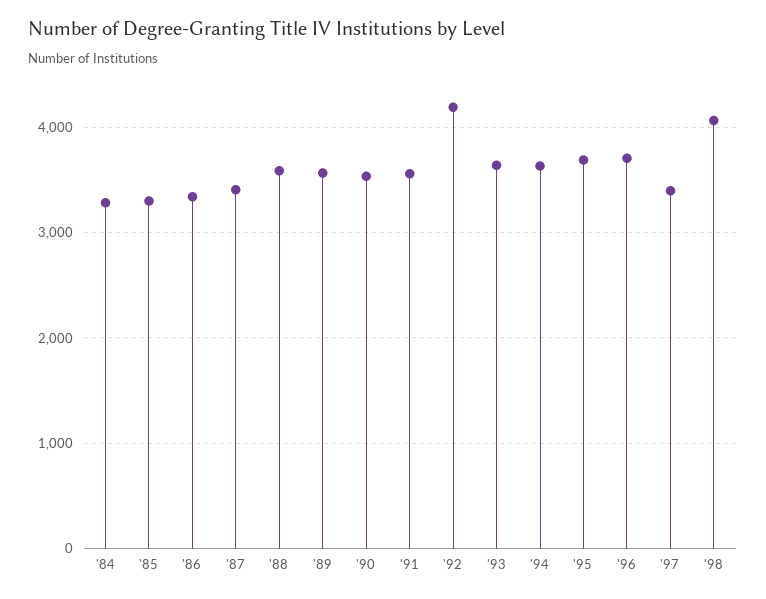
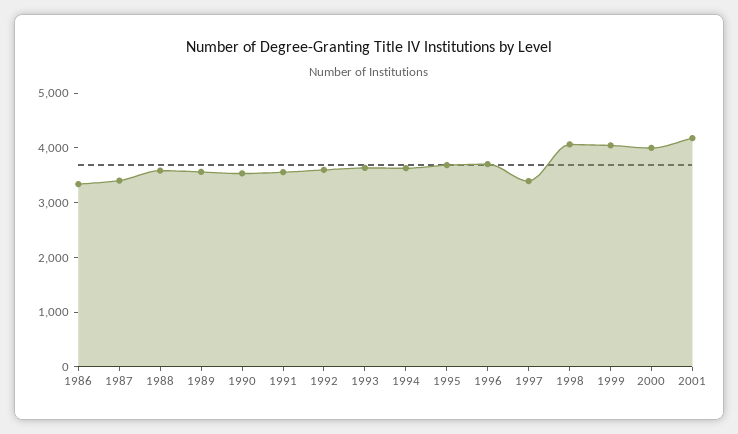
'84: 3300 -> none
'85: 3300 -> none
'92: 4200 -> 3600
1999: none -> 4000
2000: none -> 4000
2001: none -> 4200

